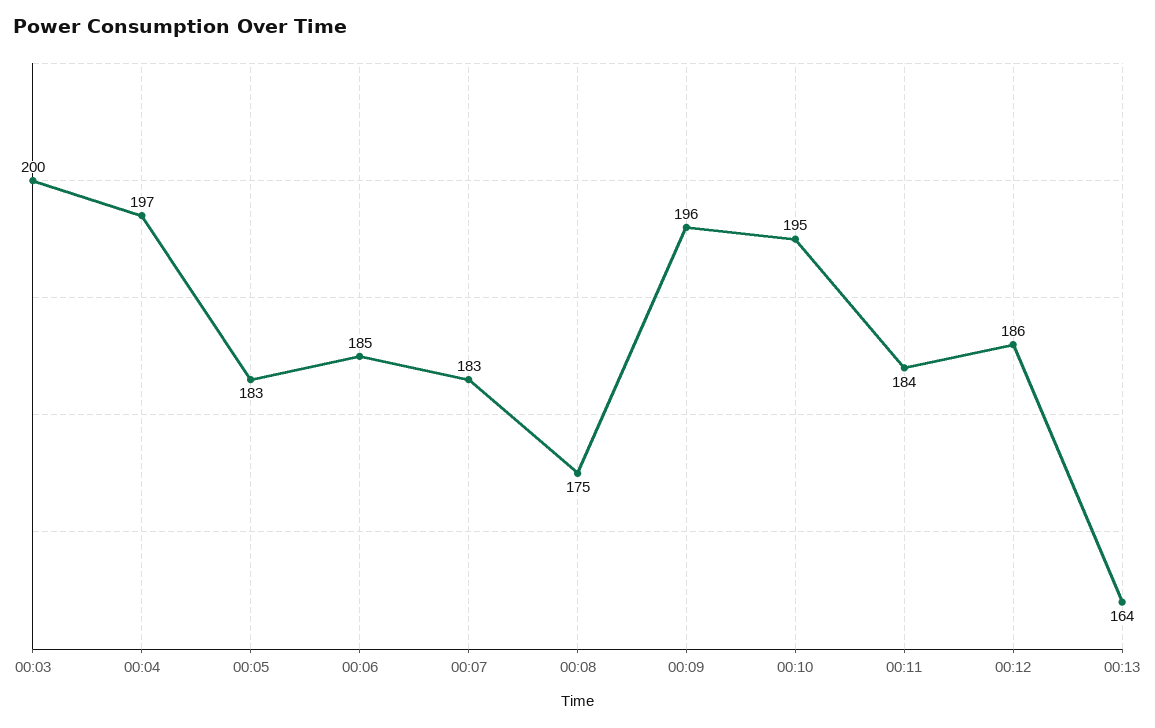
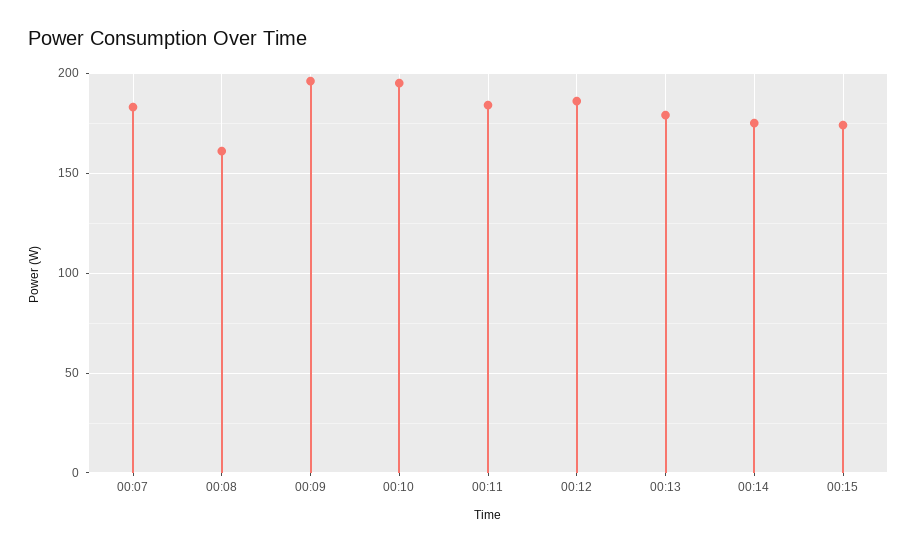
00:03: 200 -> none
00:04: 197 -> none
00:05: 183 -> none
00:06: 185 -> none
00:08: 175 -> 160
00:13: 164 -> 180
00:14: none -> 175
00:15: none -> 175

